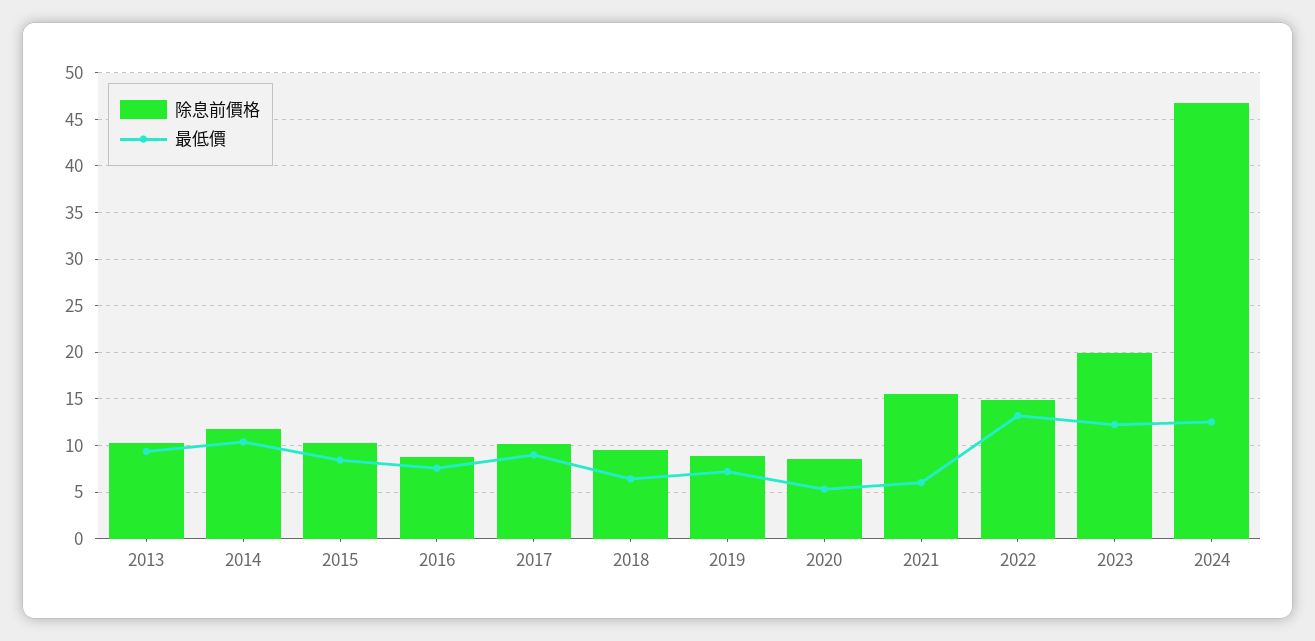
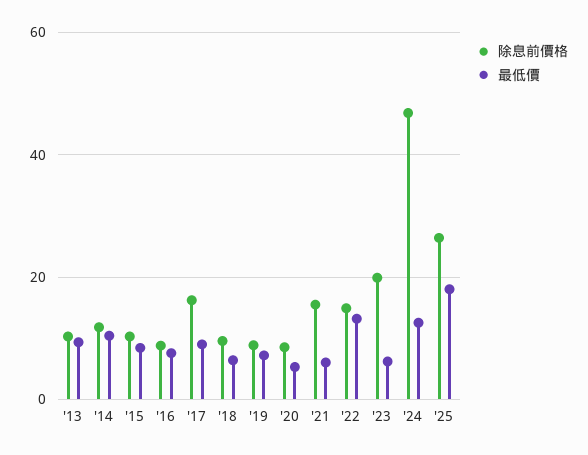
除息前價格, 2017: 10 -> 16
最低價, 2023: 12 -> 6
除息前價格, '25: none -> 26
最低價, '25: none -> 18

